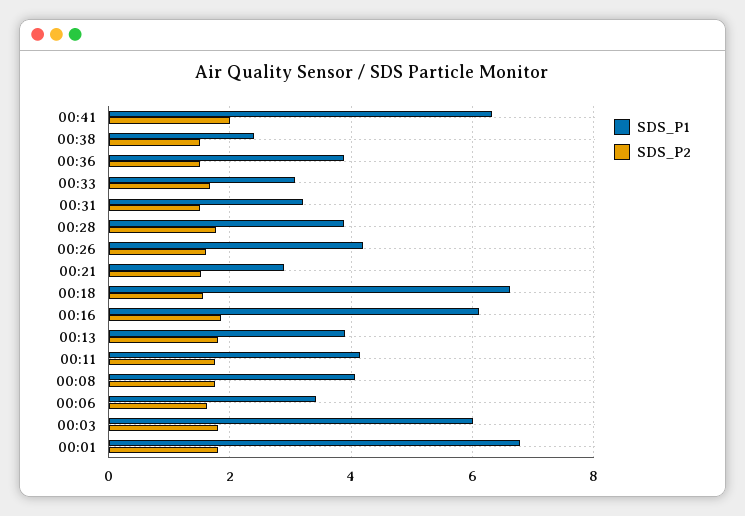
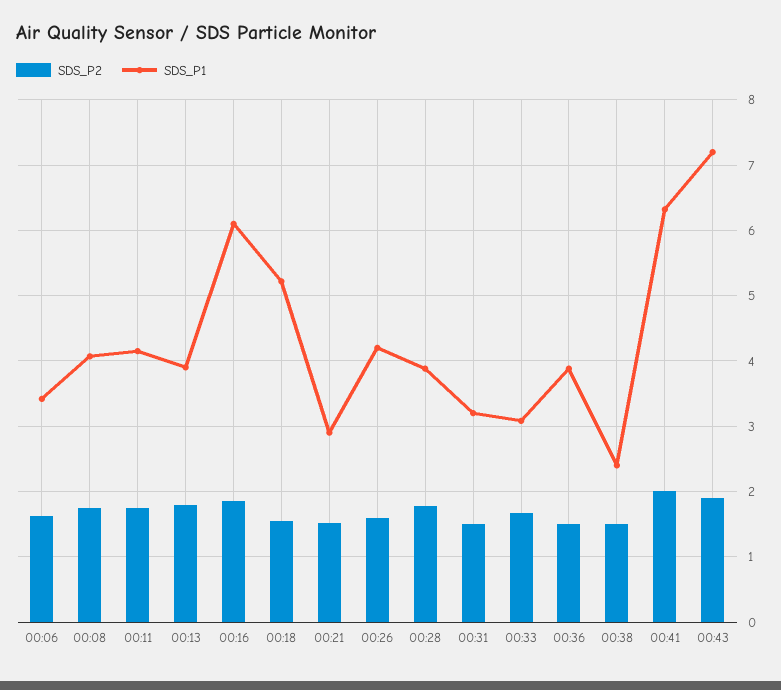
SDS_P1, 00:18: 6.6 -> 5.2
SDS_P1, 00:03: 6 -> none
SDS_P2, 00:03: 1.8 -> none
SDS_P1, 00:01: 6.8 -> none
SDS_P2, 00:01: 1.8 -> none
SDS_P2, 00:43: none -> 1.9
SDS_P1, 00:43: none -> 7.2

